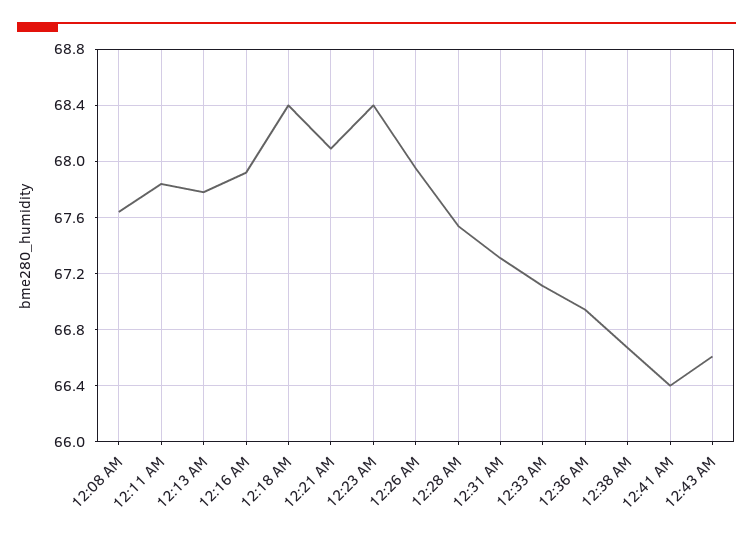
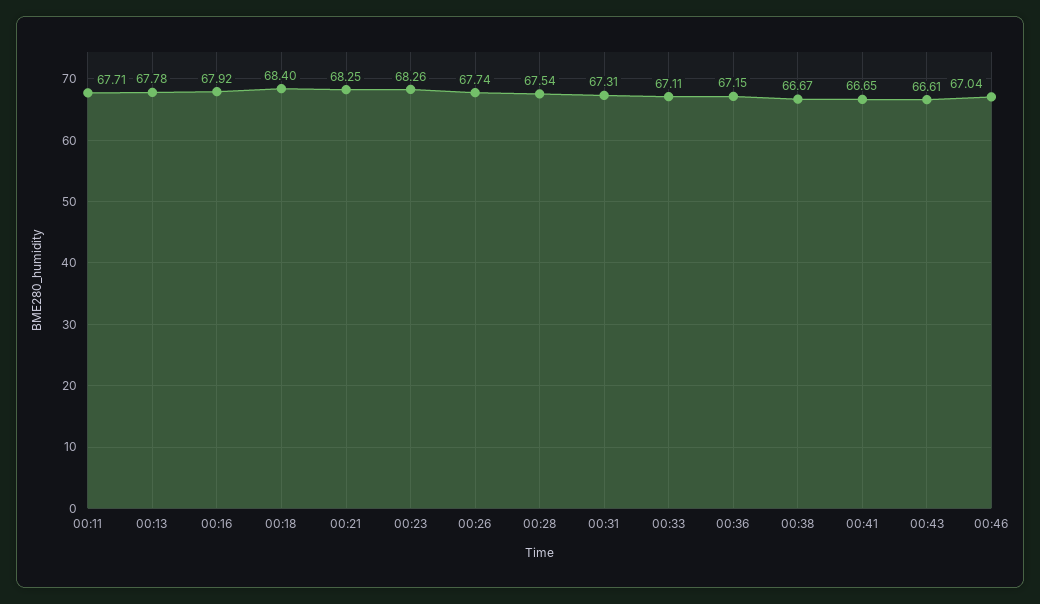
12:08 AM: 67.65 -> none
12:11 AM: 67.85 -> 67.71
12:21 AM: 68.1 -> 68.25
12:23 AM: 68.4 -> 68.26
12:26 AM: 67.95 -> 67.74
12:36 AM: 66.95 -> 67.15
12:41 AM: 66.4 -> 66.65
00:46: none -> 67.04

